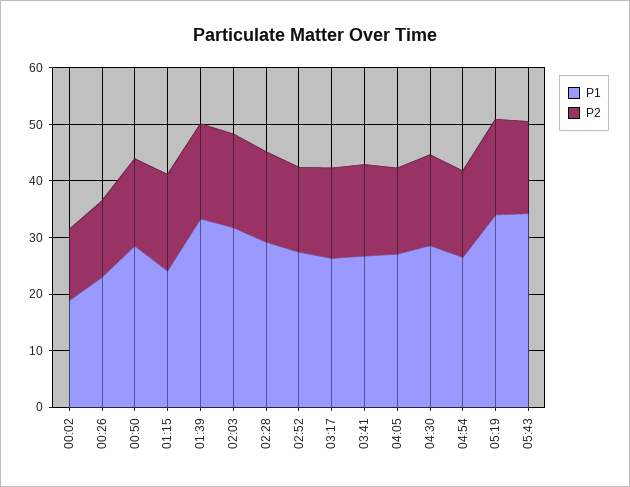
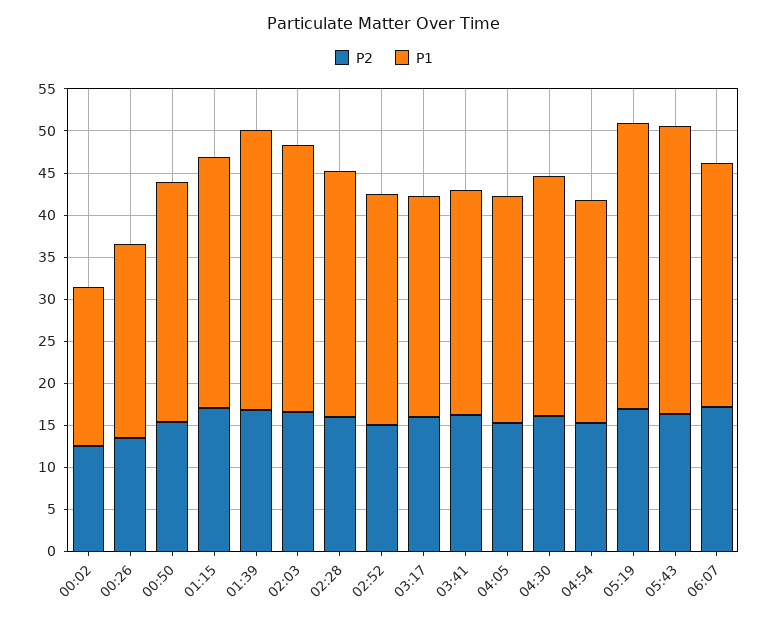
P1, 01:15: 24 -> 30
P2, 06:07: none -> 17
P1, 06:07: none -> 29

